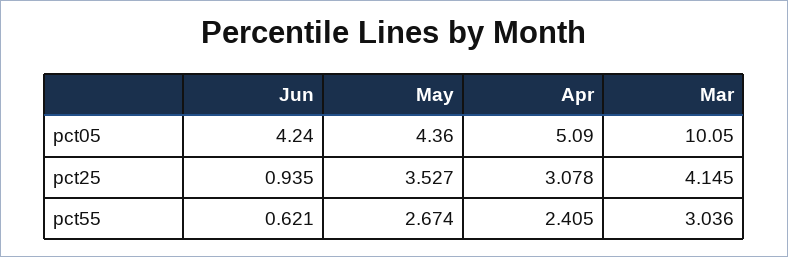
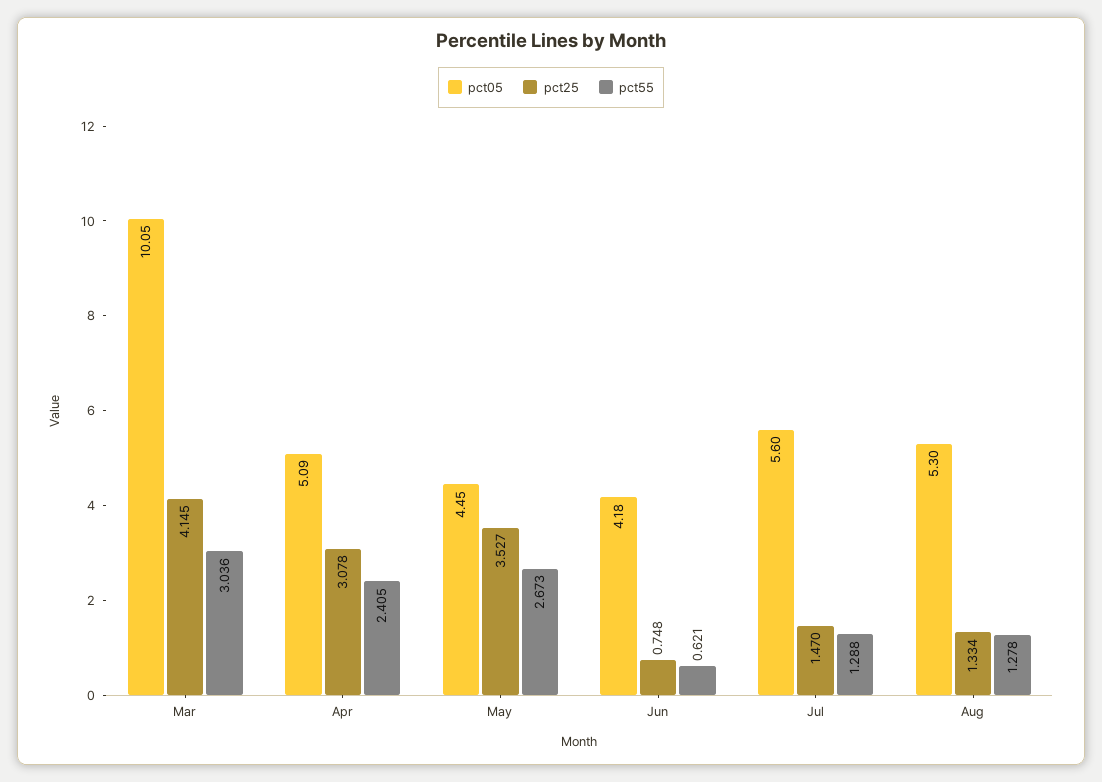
pct05, Jun: 4.24 -> 4.18
pct05, May: 4.36 -> 4.45
pct25, Jun: 0.935 -> 0.748
pct55, May: 2.674 -> 2.673
pct05, Jul: none -> 5.6
pct25, Jul: none -> 1.47
pct55, Jul: none -> 1.288
pct05, Aug: none -> 5.3
pct25, Aug: none -> 1.334
pct55, Aug: none -> 1.278

